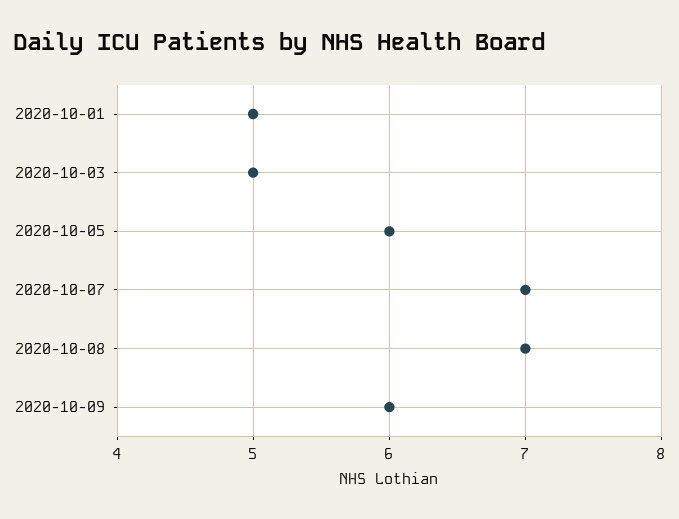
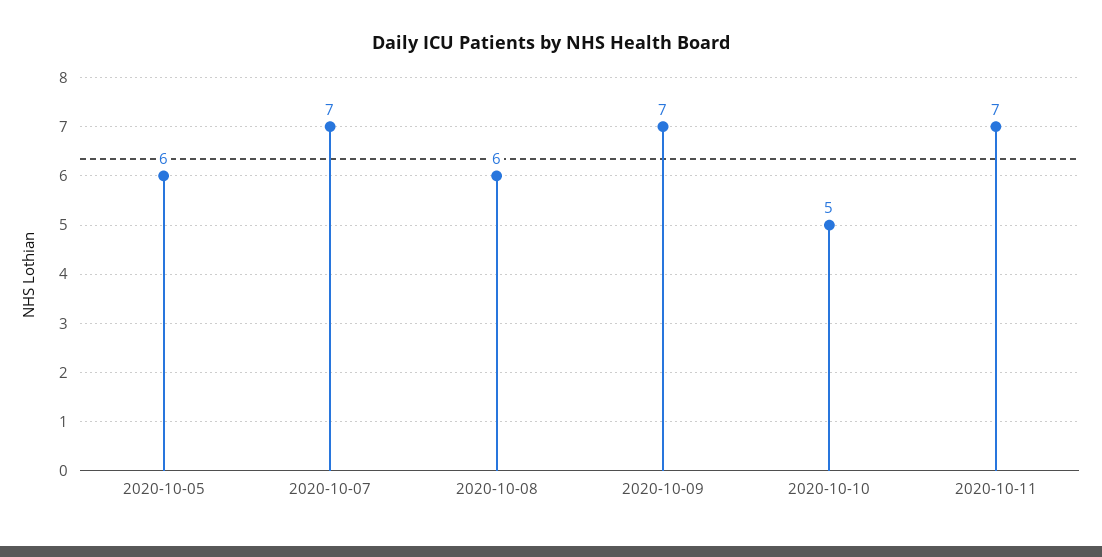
2020-10-01: 5 -> none
2020-10-03: 5 -> none
2020-10-08: 7 -> 6
2020-10-09: 6 -> 7
2020-10-10: none -> 5
2020-10-11: none -> 7

